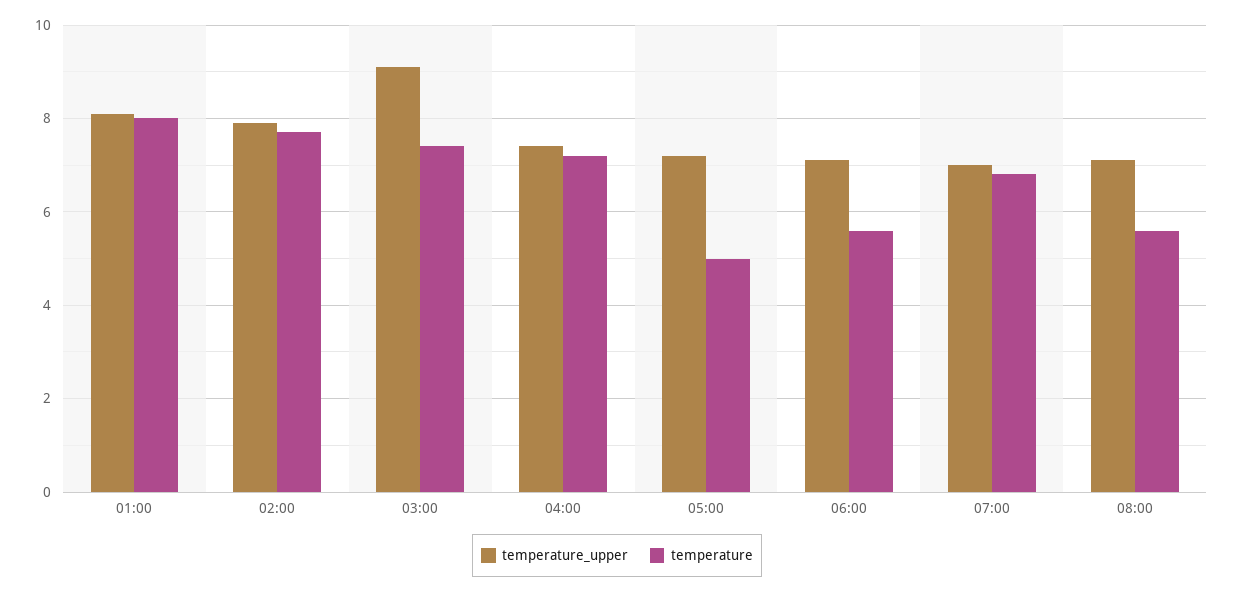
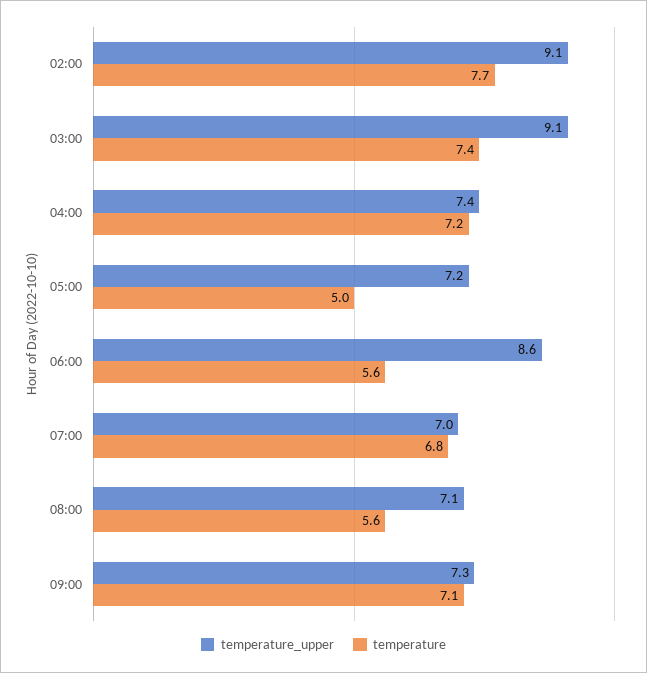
temperature_upper, 01:00: 8 -> none
temperature, 01:00: 8 -> none
temperature_upper, 02:00: 8 -> 9.1
temperature_upper, 06:00: 7 -> 8.6
temperature_upper, 09:00: none -> 7.3
temperature, 09:00: none -> 7.1

